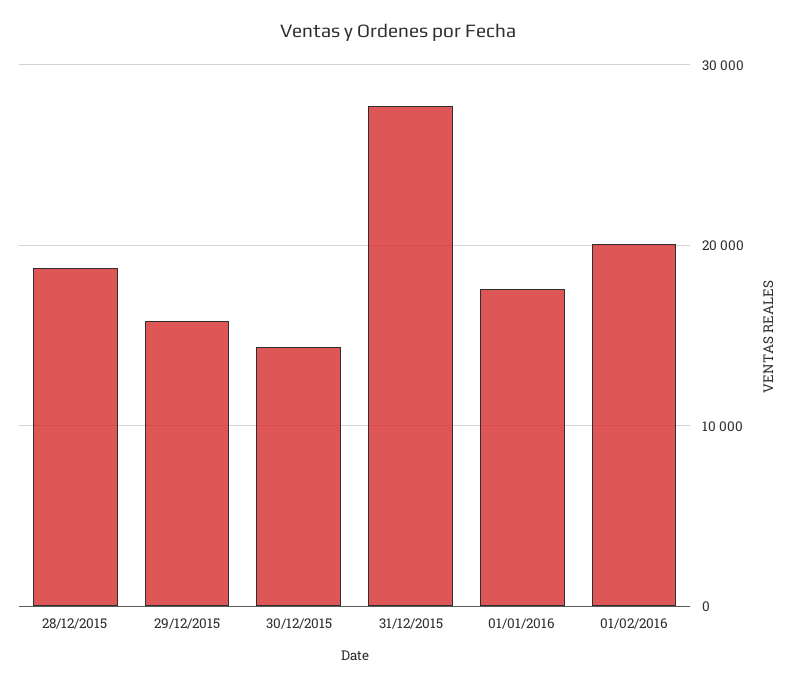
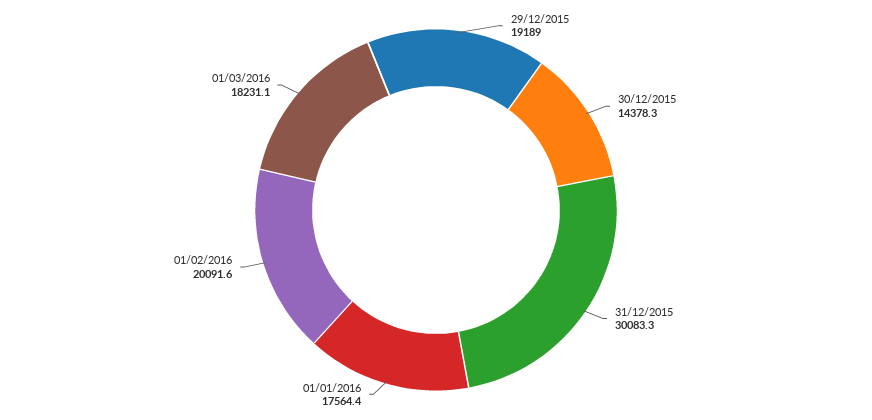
28/12/2015: 19000 -> none
29/12/2015: 16000 -> 19189
31/12/2015: 28000 -> 30083.3
01/03/2016: none -> 18231.1

